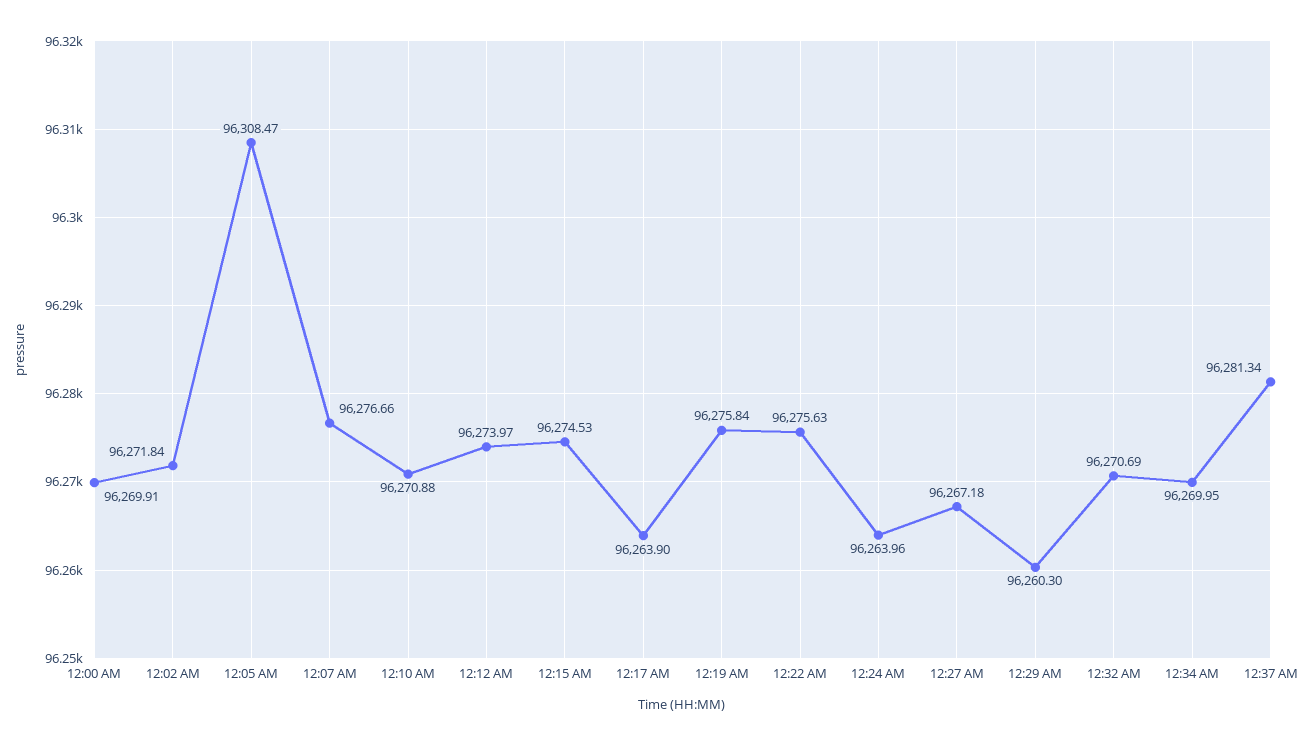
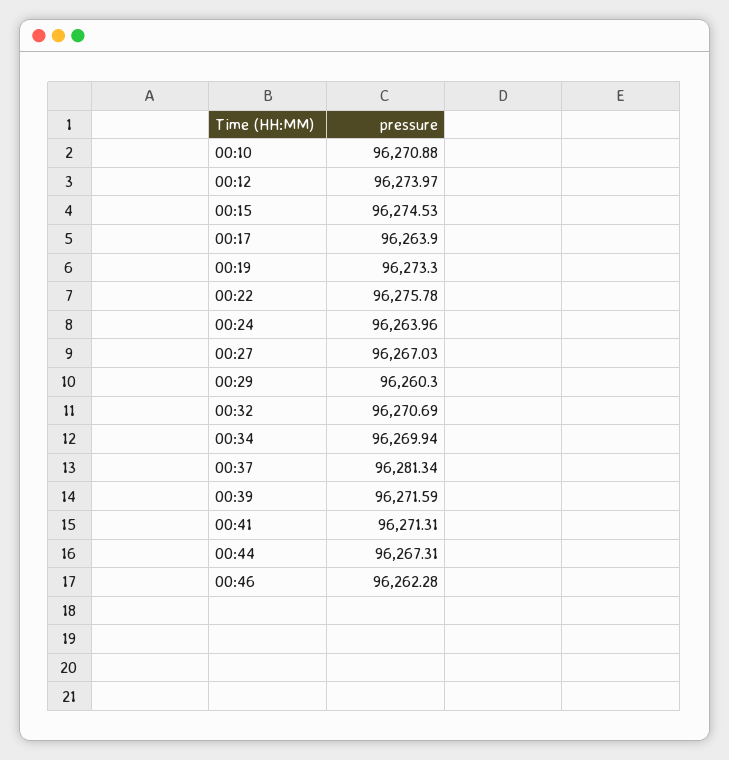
12:00 AM: 96269.91 -> none
12:02 AM: 96271.84 -> none
12:05 AM: 96308.47 -> none
12:07 AM: 96276.66 -> none
12:19 AM: 96275.84 -> 96273.3
12:22 AM: 96275.63 -> 96275.78
12:27 AM: 96267.18 -> 96267.03
12:34 AM: 96269.95 -> 96269.94
00:39: none -> 96271.59
00:41: none -> 96271.31
00:44: none -> 96267.31
00:46: none -> 96262.28

